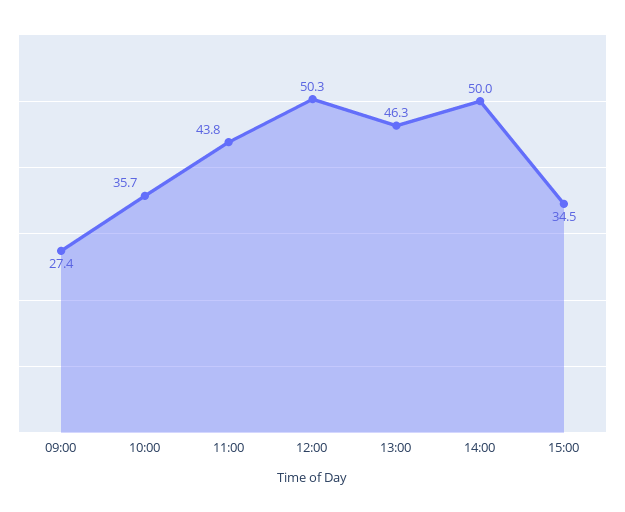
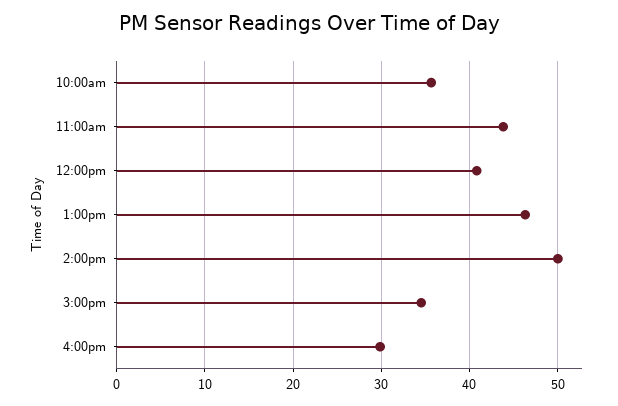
09:00: 27.4 -> none
12:00: 50.3 -> 41
4:00pm: none -> 30

